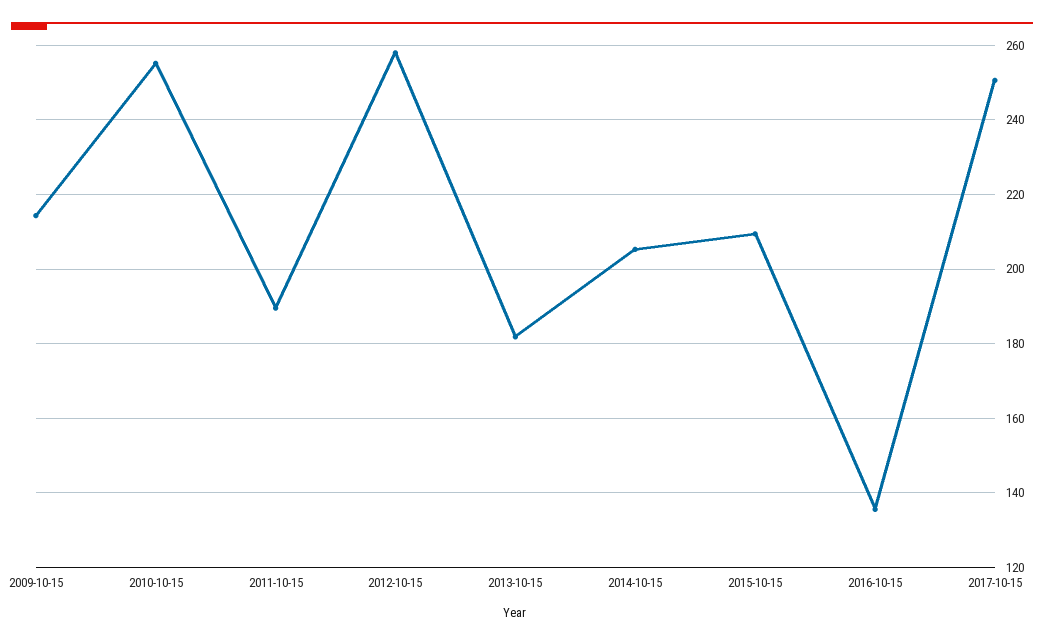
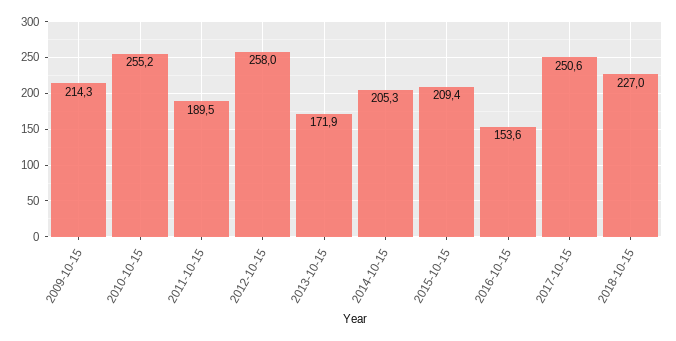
2013-10-15: 182 -> 171.9
2016-10-15: 136 -> 153.6
2018-10-15: none -> 227

